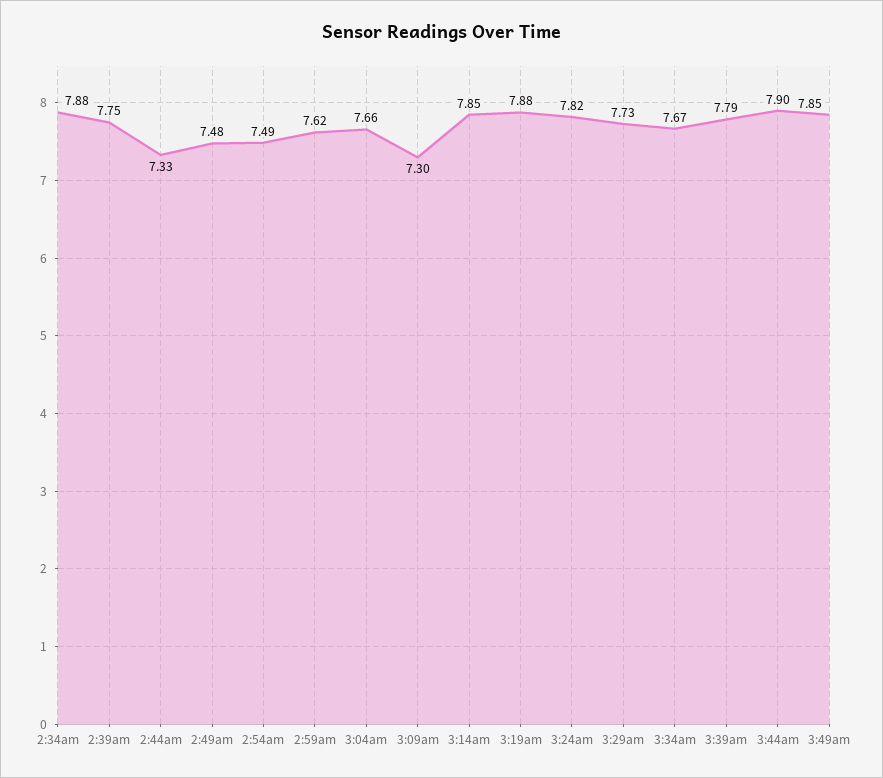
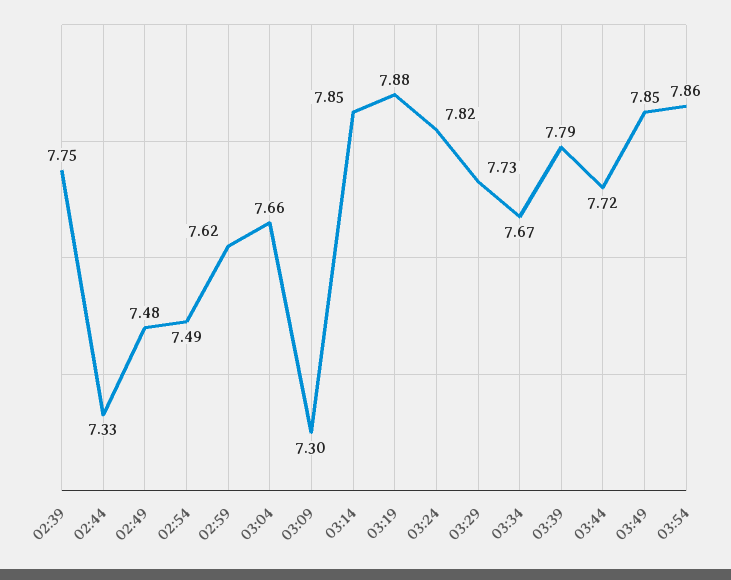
2:34am: 7.88 -> none
3:44am: 7.9 -> 7.72
03:54: none -> 7.86

